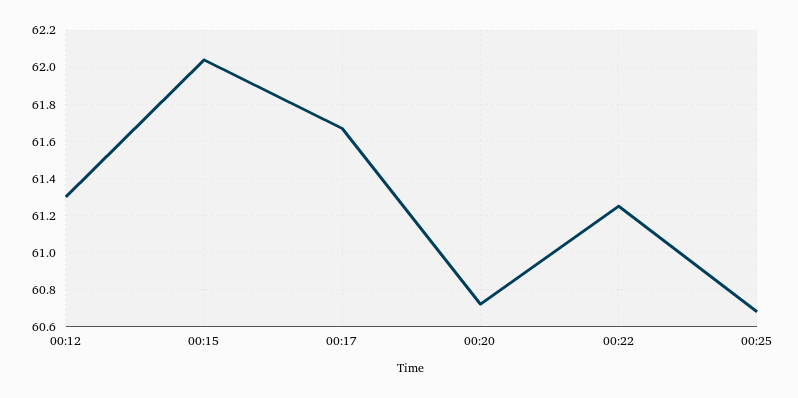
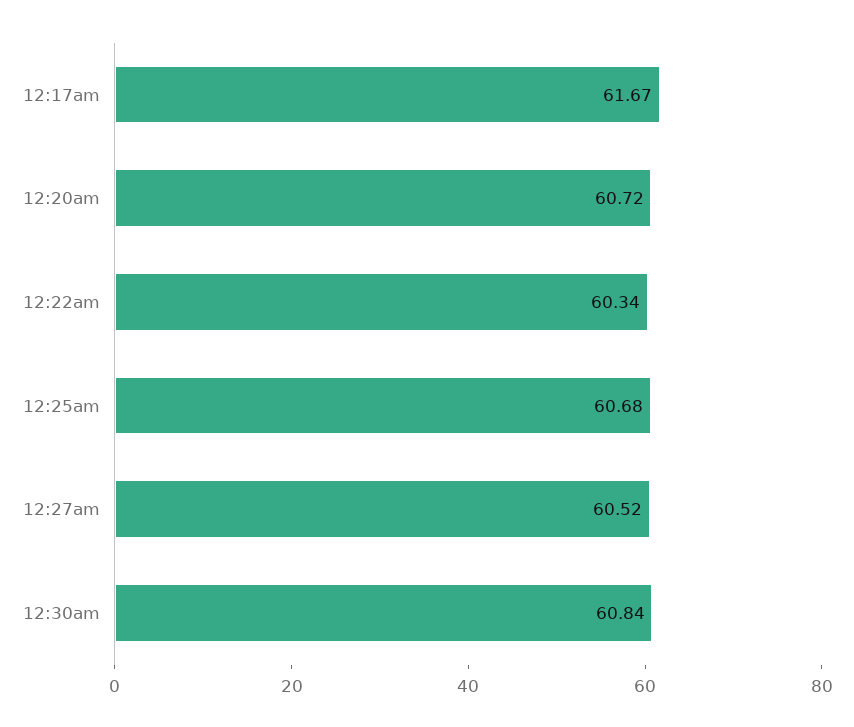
00:12: 61.3 -> none
00:15: 62.05 -> none
00:22: 61.25 -> 60.34
12:27am: none -> 60.52
12:30am: none -> 60.84

